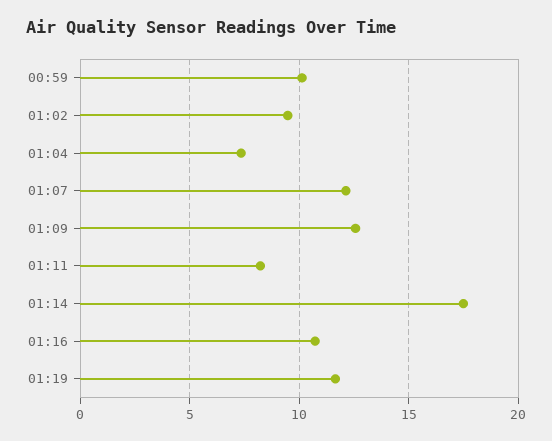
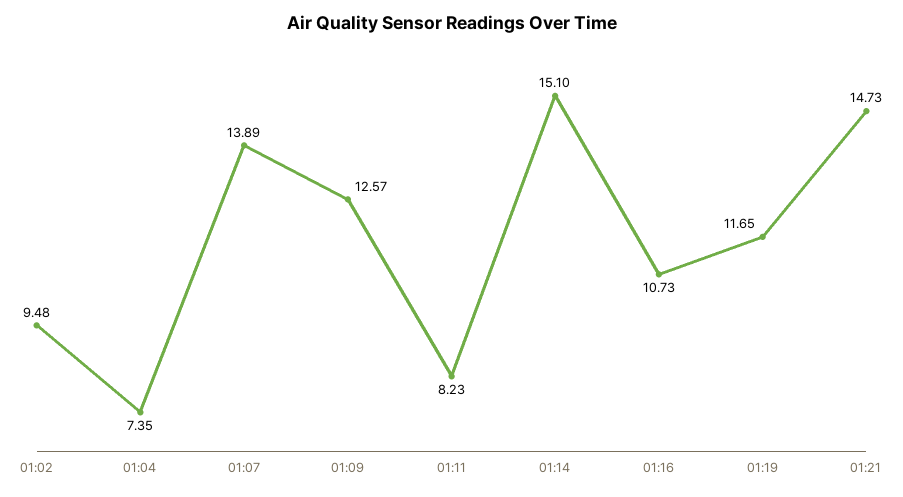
00:59: 10 -> none
01:07: 12 -> 13.89
01:14: 17.5 -> 15.1
01:21: none -> 14.73

